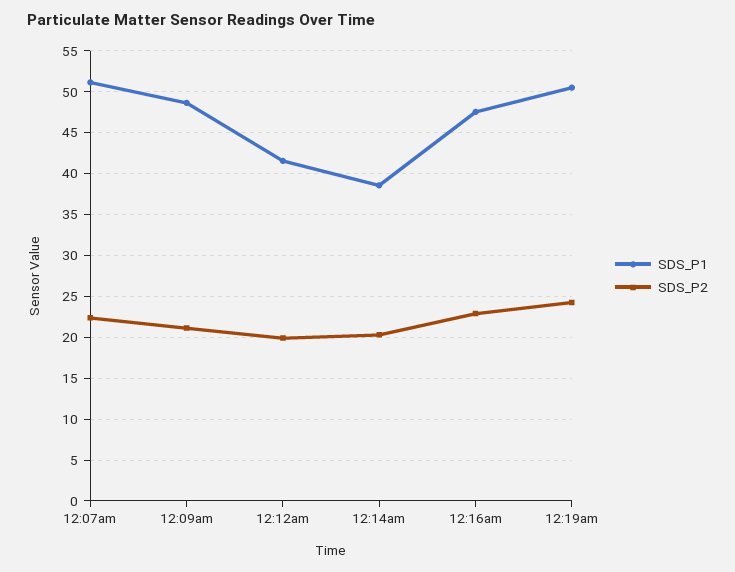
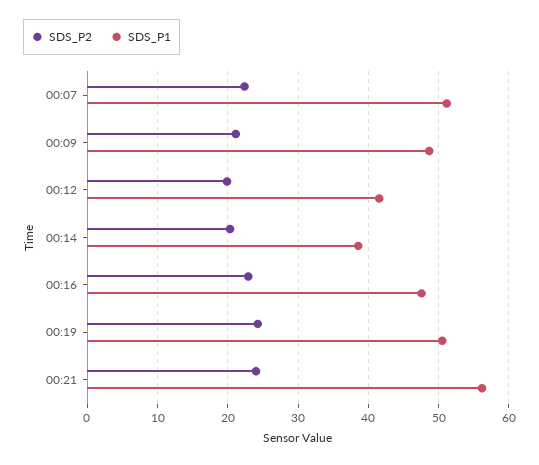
SDS_P2, 00:21: none -> 24
SDS_P1, 00:21: none -> 56

